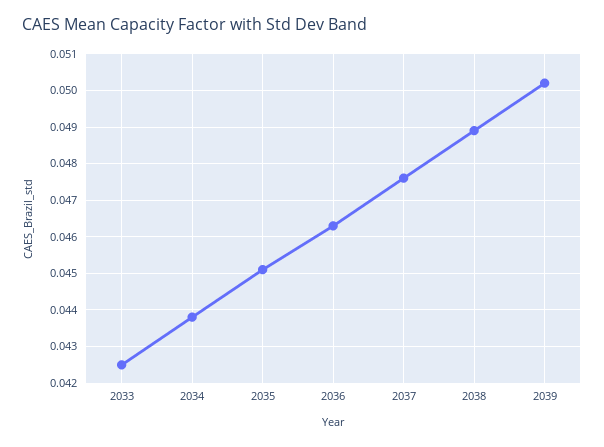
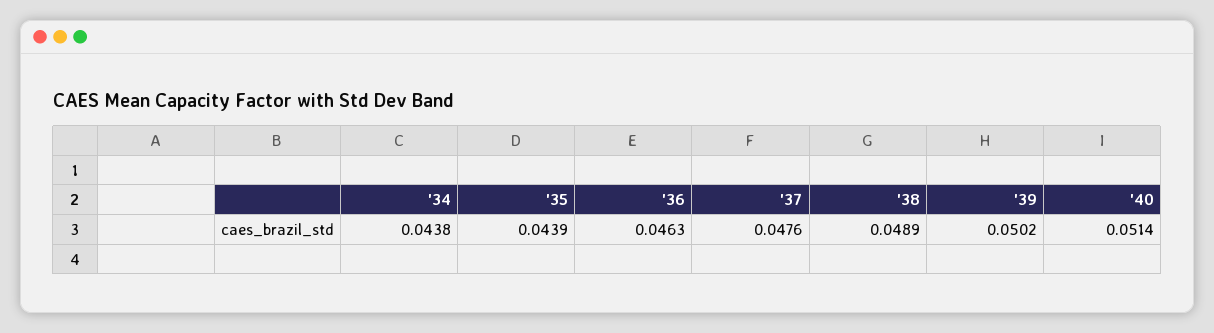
2033: 0.0425 -> none
2035: 0.045 -> 0.0439
'40: none -> 0.0514

